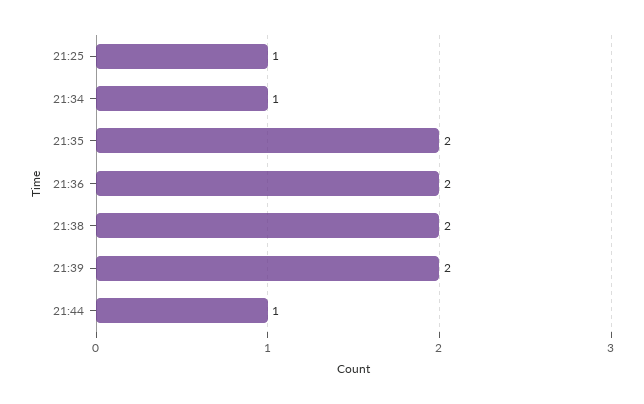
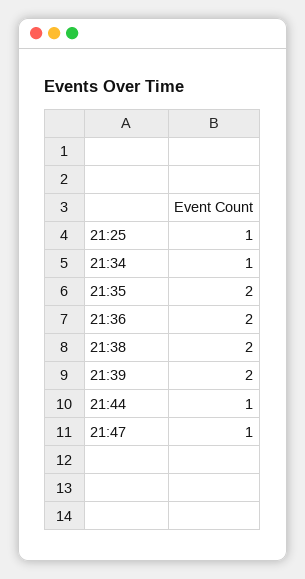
21:47: none -> 1

